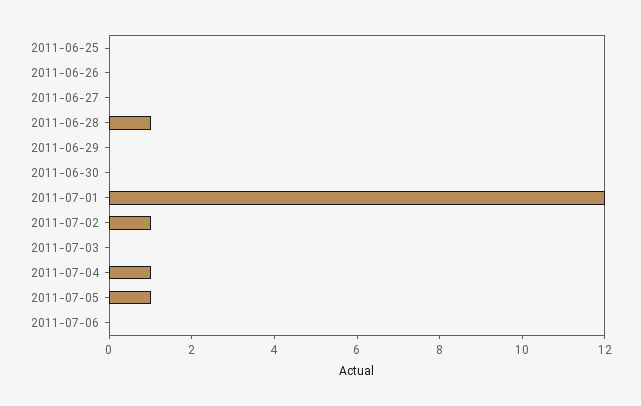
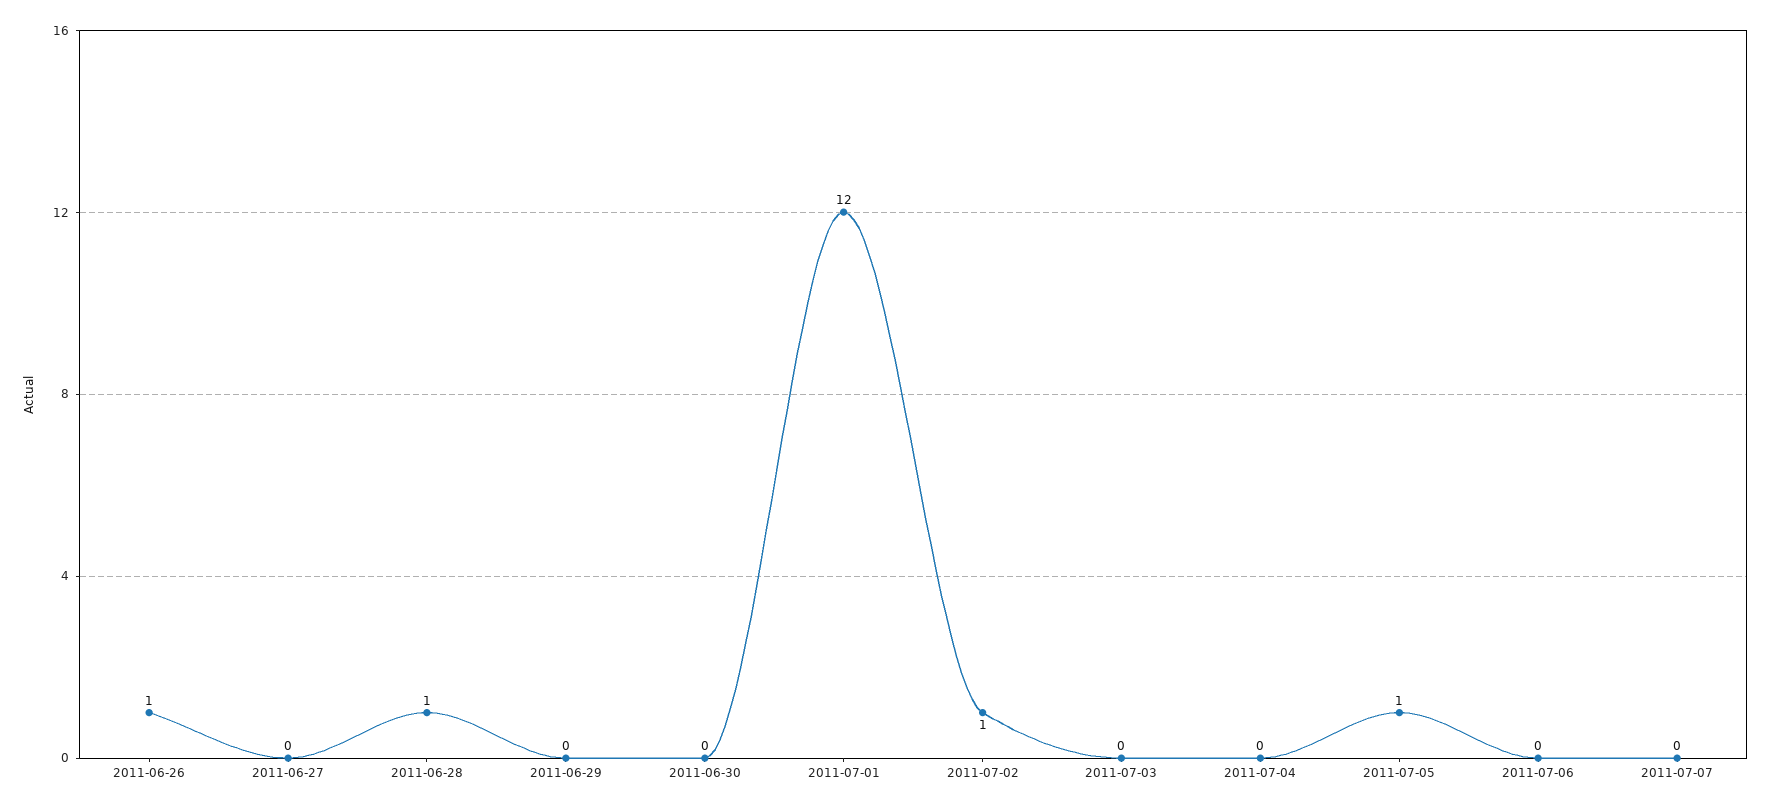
2011-06-25: 0 -> none
2011-06-26: 0 -> 1
2011-07-04: 1 -> 0
2011-07-07: none -> 0

